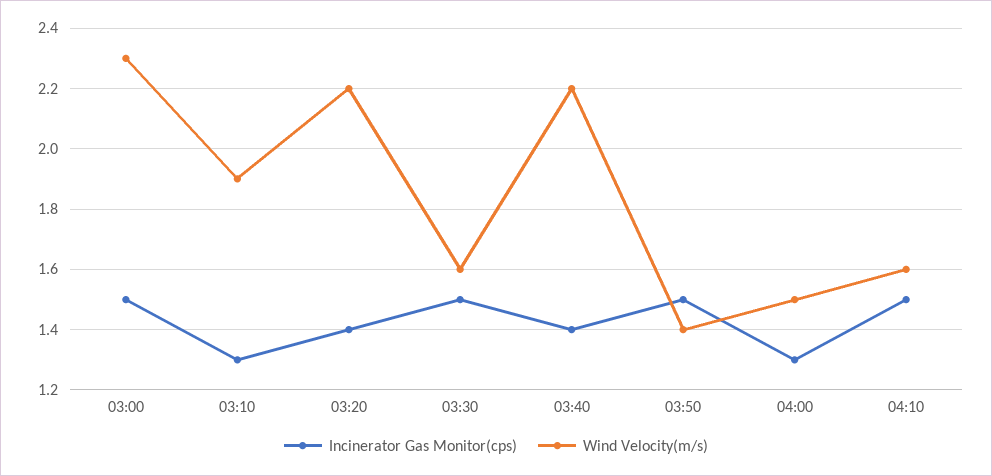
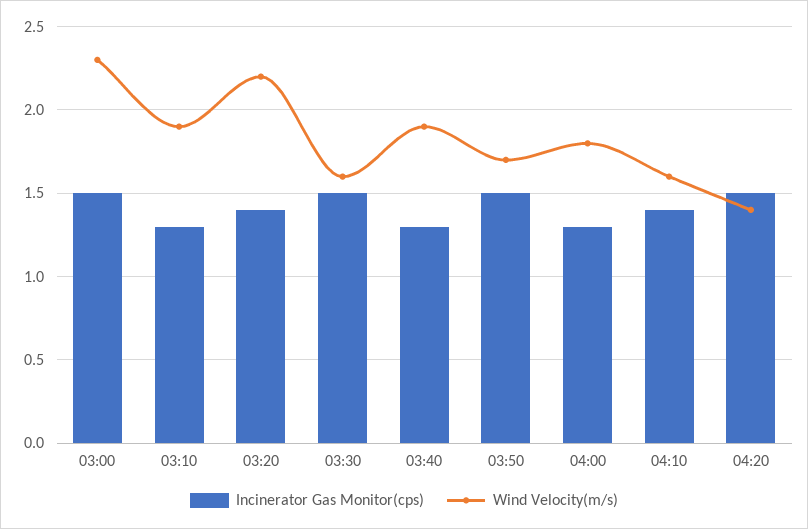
Incinerator Gas Monitor(cps), 03:40: 1.4 -> 1.3
Wind Velocity(m/s), 03:40: 2.2 -> 1.9
Wind Velocity(m/s), 03:50: 1.4 -> 1.7
Wind Velocity(m/s), 04:00: 1.5 -> 1.8
Incinerator Gas Monitor(cps), 04:10: 1.5 -> 1.4
Incinerator Gas Monitor(cps), 04:20: none -> 1.5
Wind Velocity(m/s), 04:20: none -> 1.4

